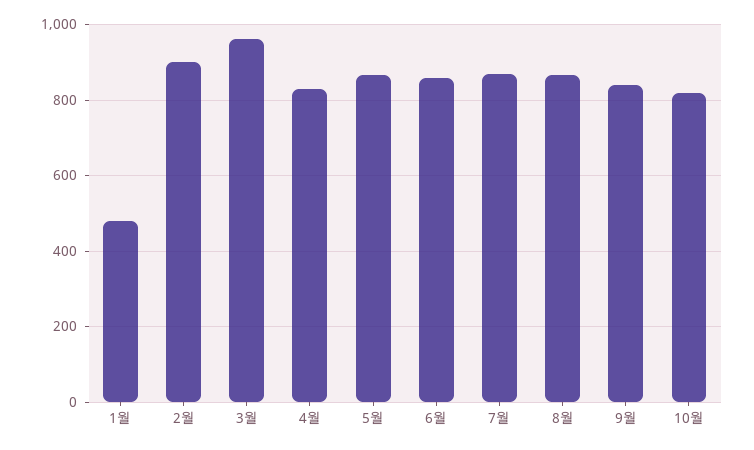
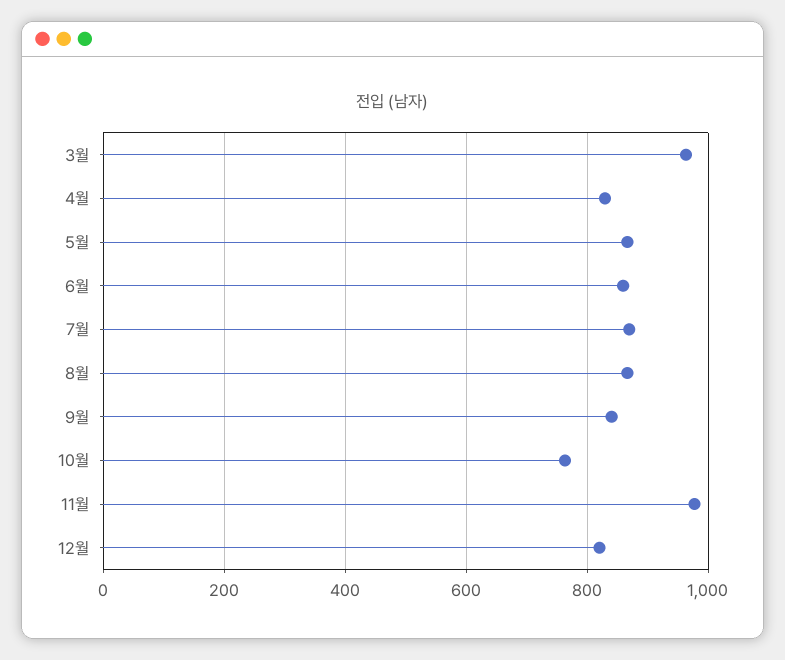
1월: 480 -> none
2월: 900 -> none
10월: 820 -> 760
11월: none -> 980
12월: none -> 820

